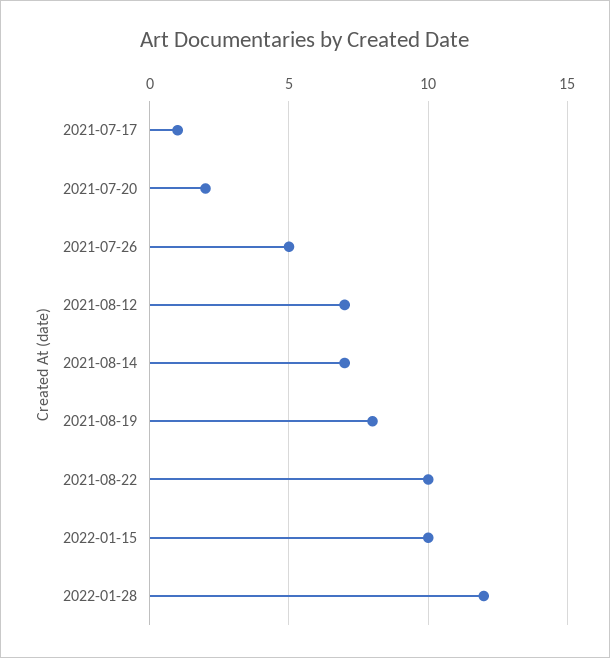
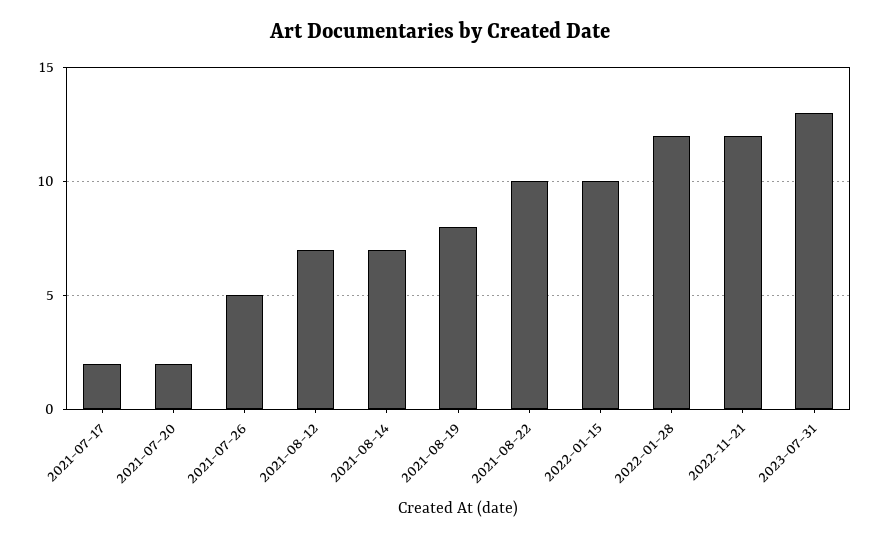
2021-07-17: 1 -> 2
2022-11-21: none -> 12
2023-07-31: none -> 13

